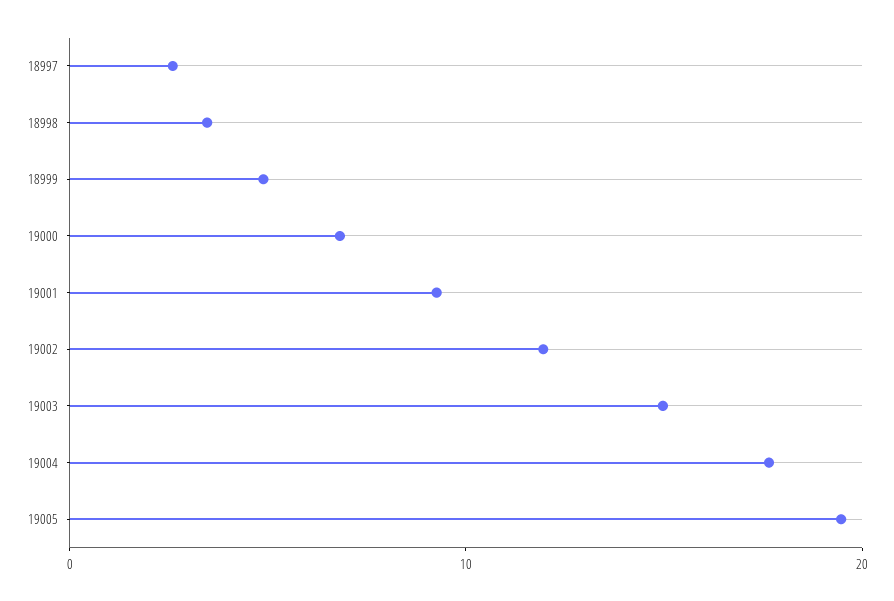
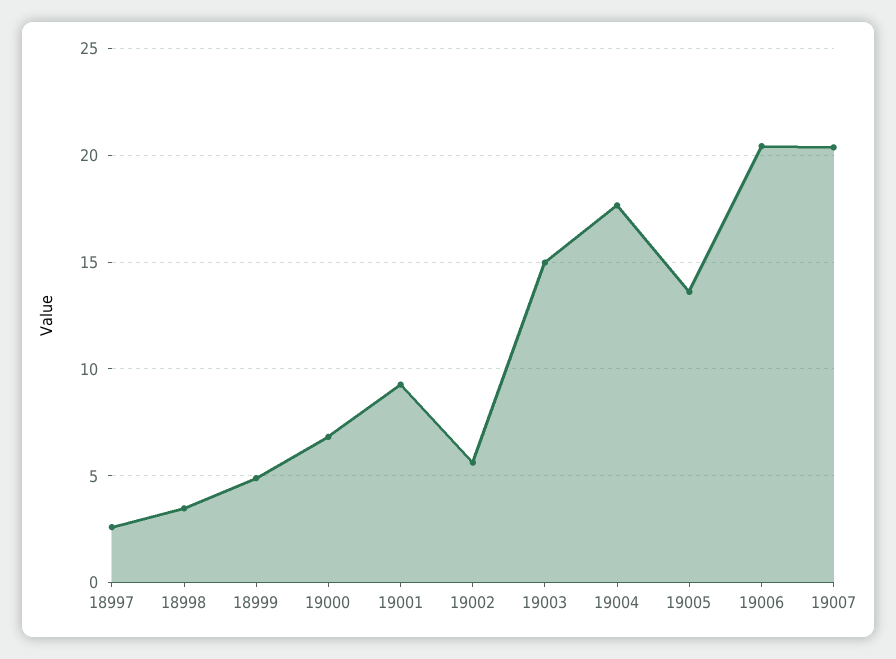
19002: 12 -> 5.5
19005: 20 -> 13.5
19006: none -> 20.5
19007: none -> 20.5

